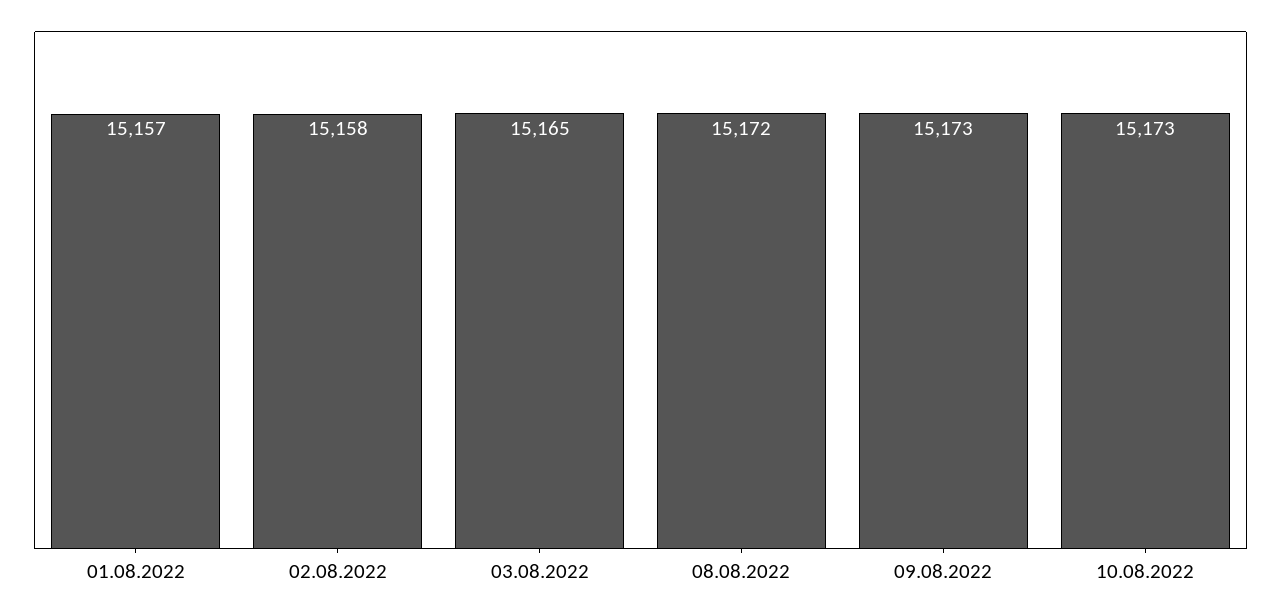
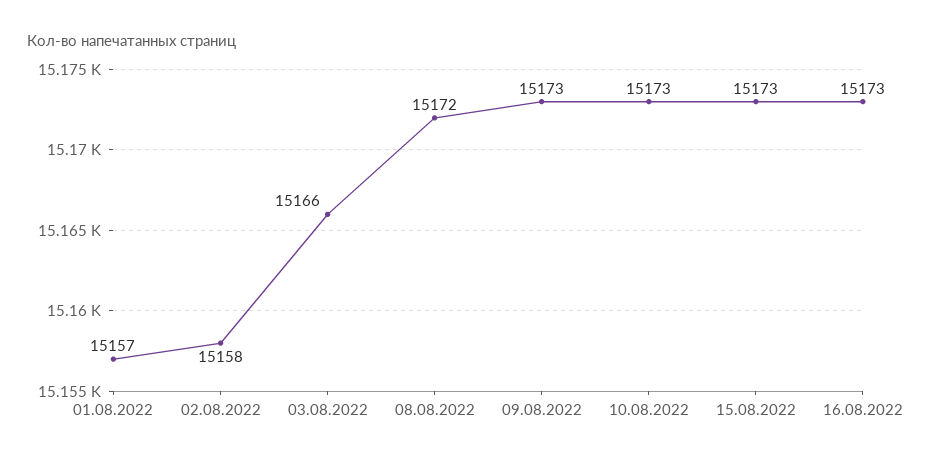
03.08.2022: 15165 -> 15166
15.08.2022: none -> 15173
16.08.2022: none -> 15173

